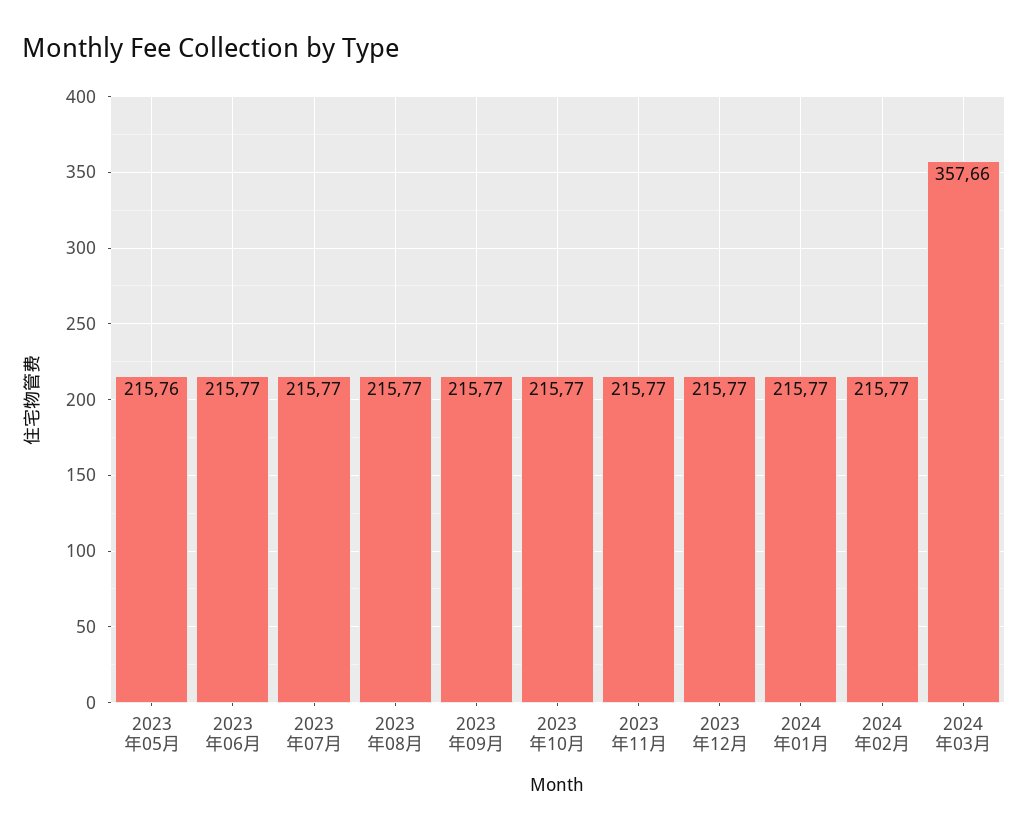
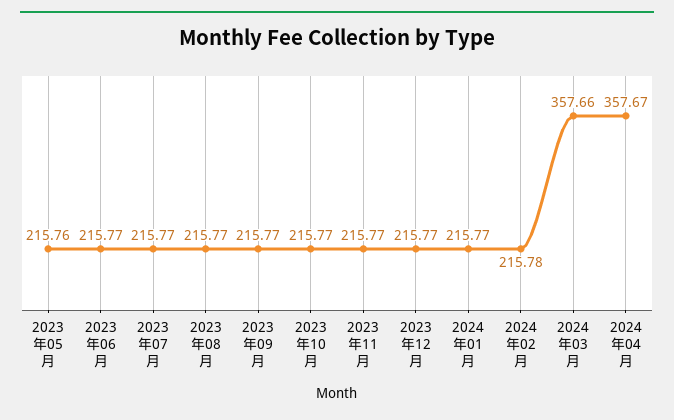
2024年02月: 215.77 -> 215.78
2024年04月: none -> 357.67

